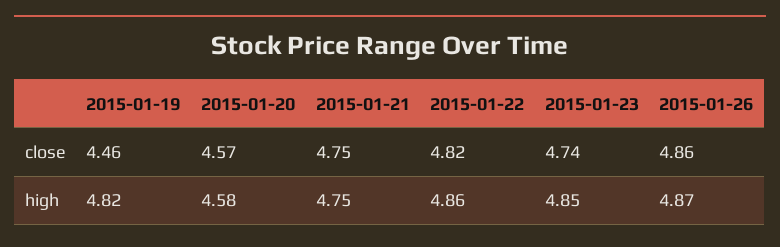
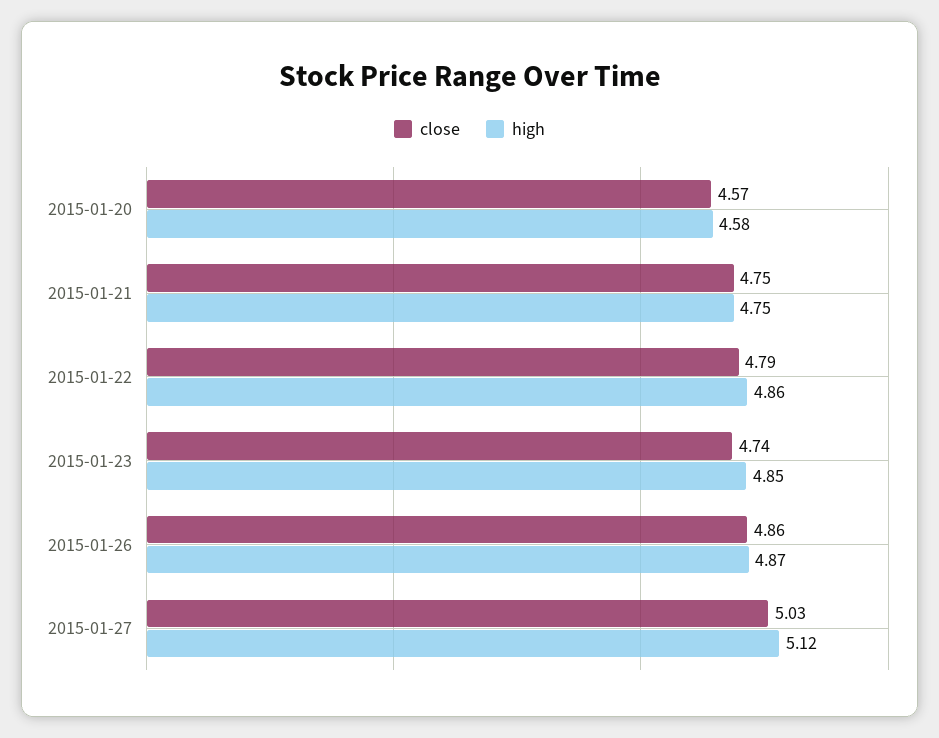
close, 2015-01-19: 4.46 -> none
close, 2015-01-22: 4.82 -> 4.79
high, 2015-01-19: 4.82 -> none
close, 2015-01-27: none -> 5.03
high, 2015-01-27: none -> 5.12

